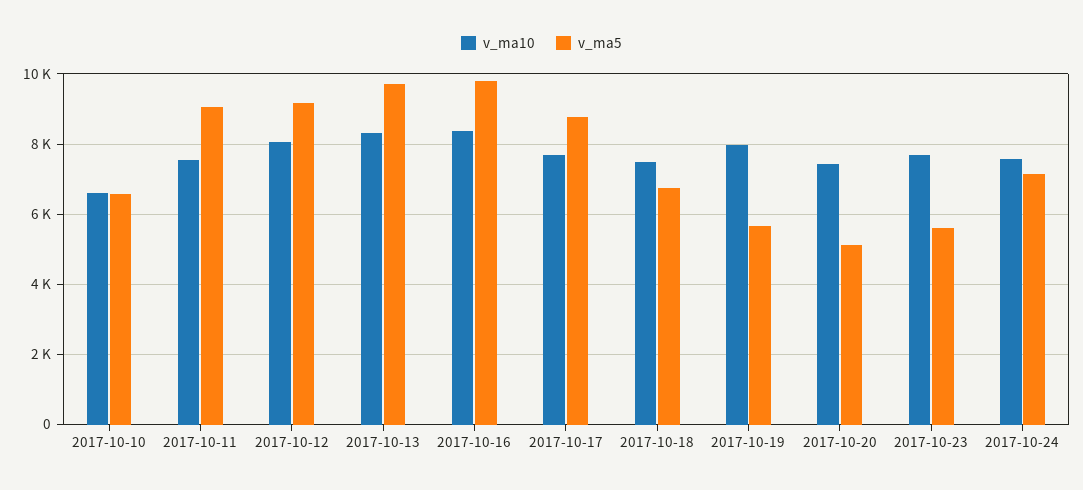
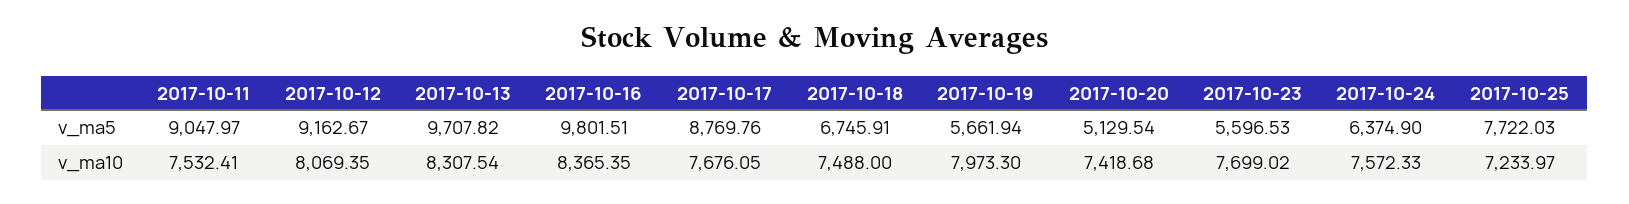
v_ma10, 2017-10-10: 6600 -> none
v_ma5, 2017-10-10: 6600 -> none
v_ma5, 2017-10-24: 7200 -> 6374.9
v_ma5, 2017-10-25: none -> 7722.03
v_ma10, 2017-10-25: none -> 7233.97

